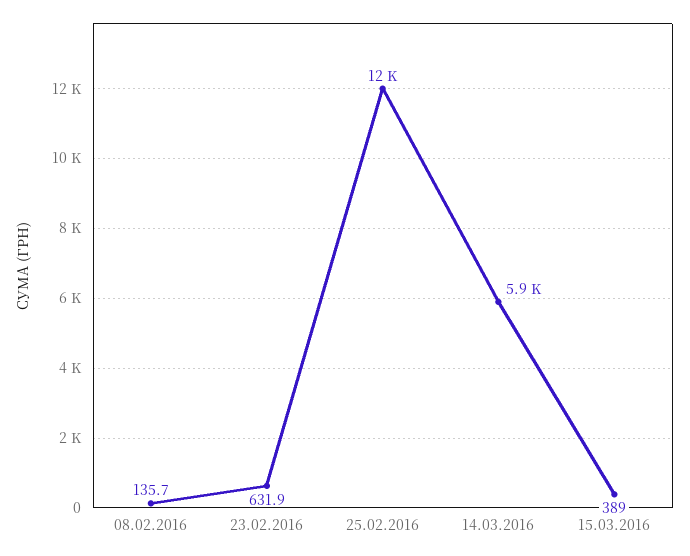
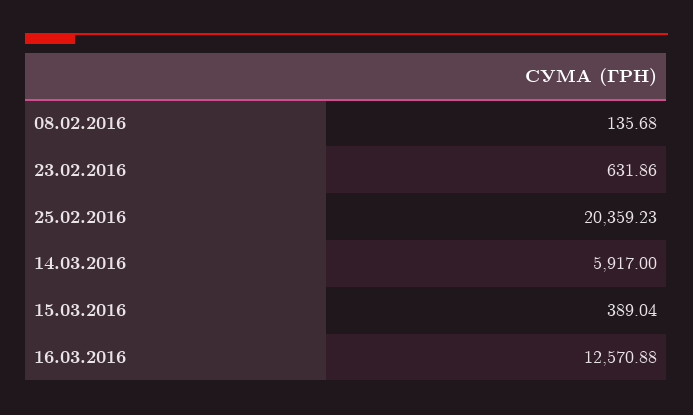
25.02.2016: 12000 -> 20359.23
16.03.2016: none -> 12570.88

